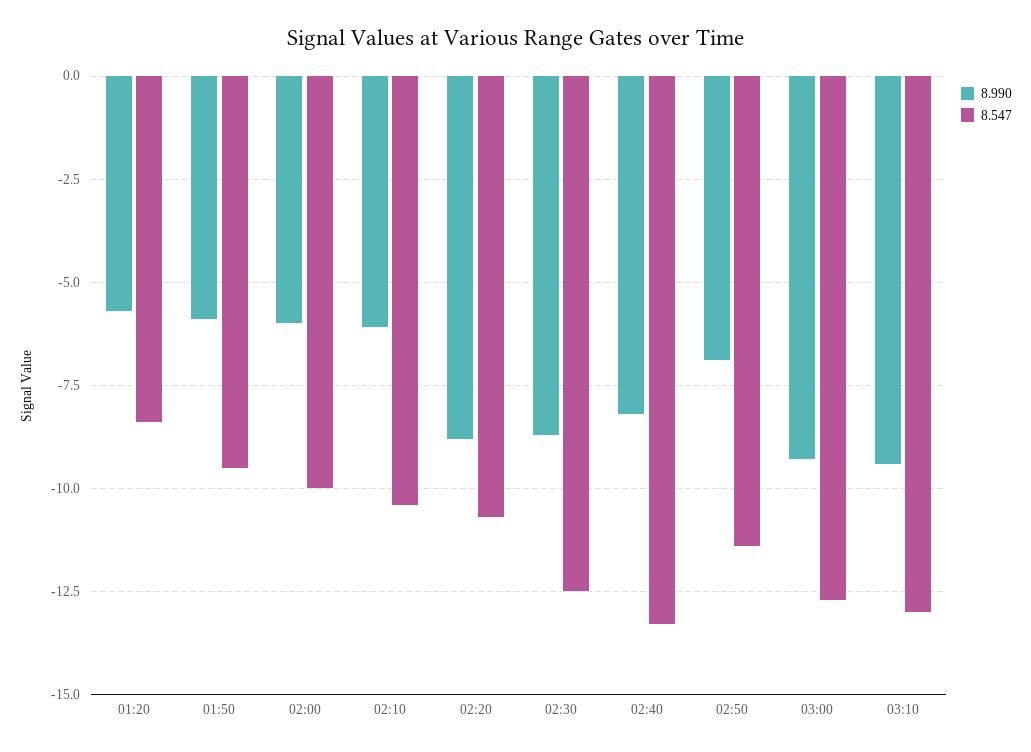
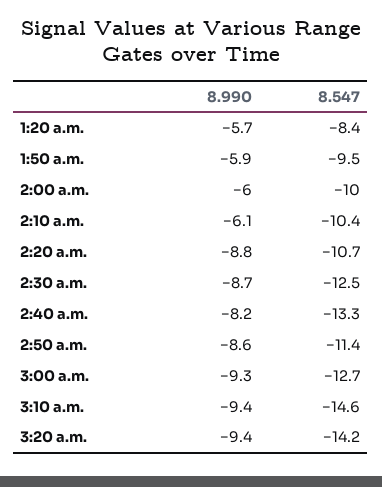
8.990, 02:50: -7 -> -8.6
8.547, 03:10: -13 -> -14.6
8.990, 3:20 a.m.: none -> -9.4
8.547, 3:20 a.m.: none -> -14.2

